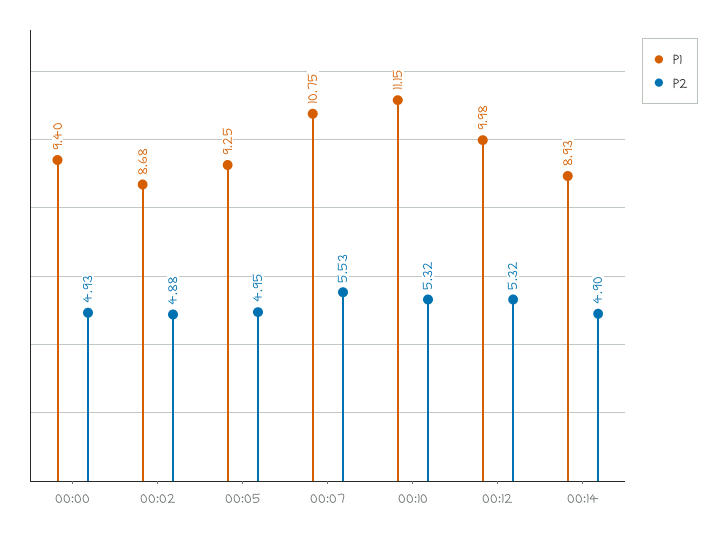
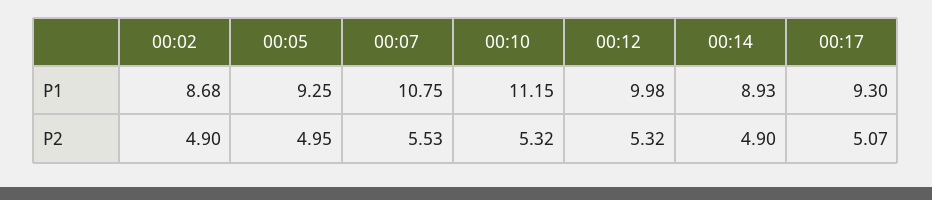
P1, 00:00: 9.4 -> none
P2, 00:00: 4.93 -> none
P2, 00:02: 4.88 -> 4.9
P1, 00:17: none -> 9.3
P2, 00:17: none -> 5.07

